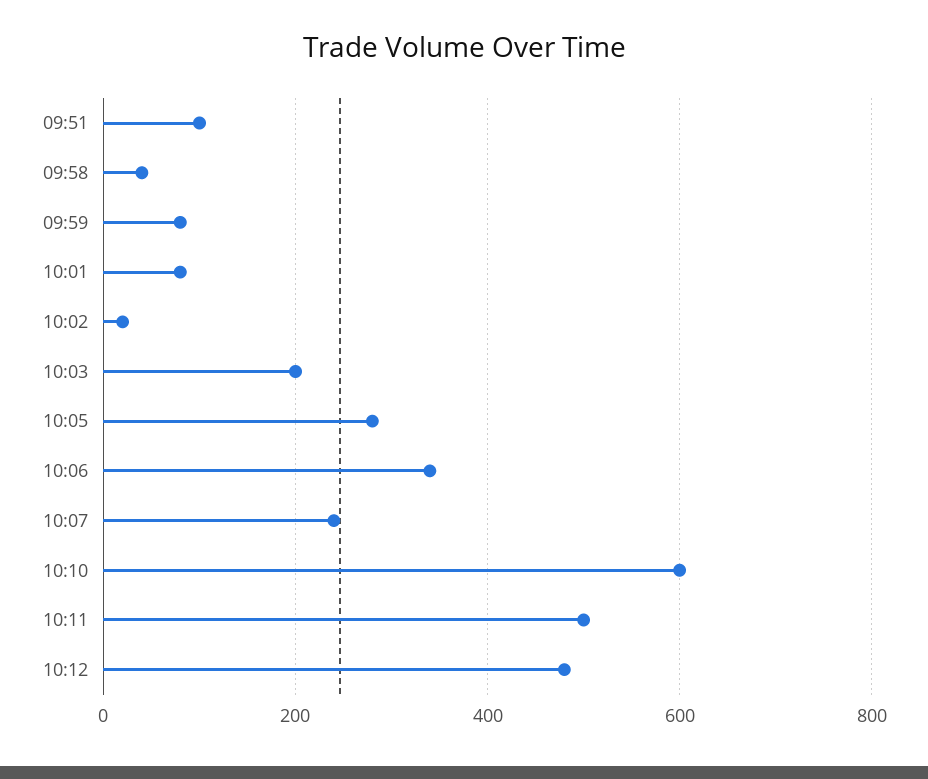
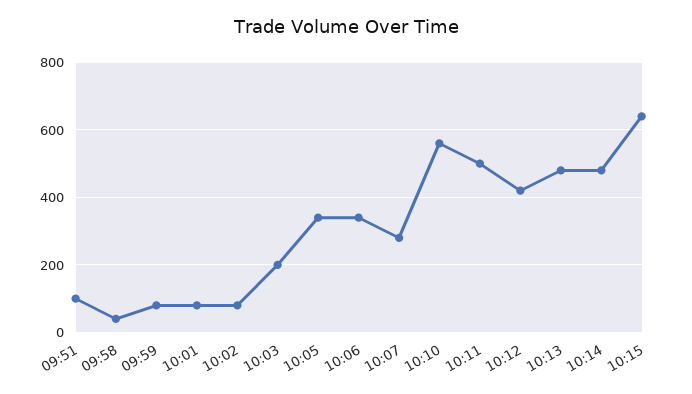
10:02: 20 -> 80
10:05: 280 -> 340
10:07: 240 -> 280
10:10: 600 -> 560
10:12: 480 -> 420
10:13: none -> 480
10:14: none -> 480
10:15: none -> 640

